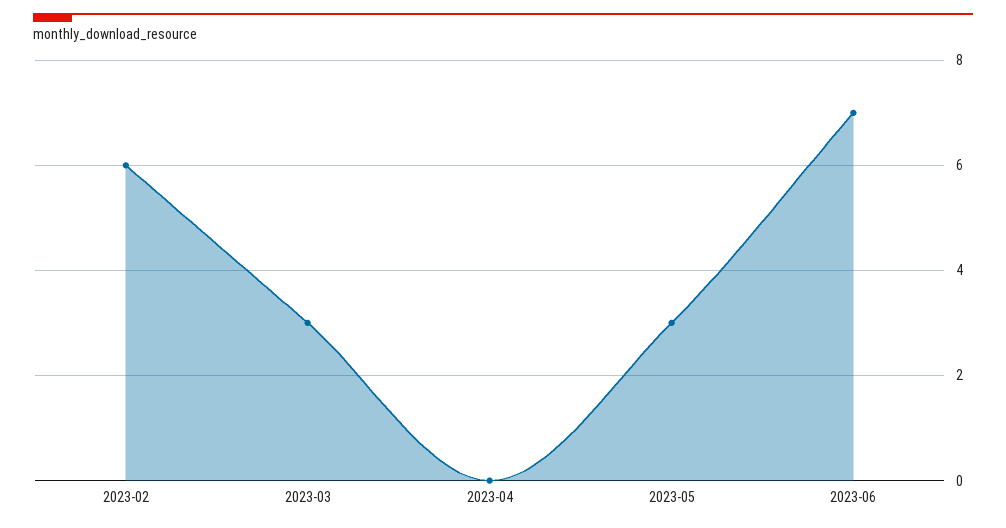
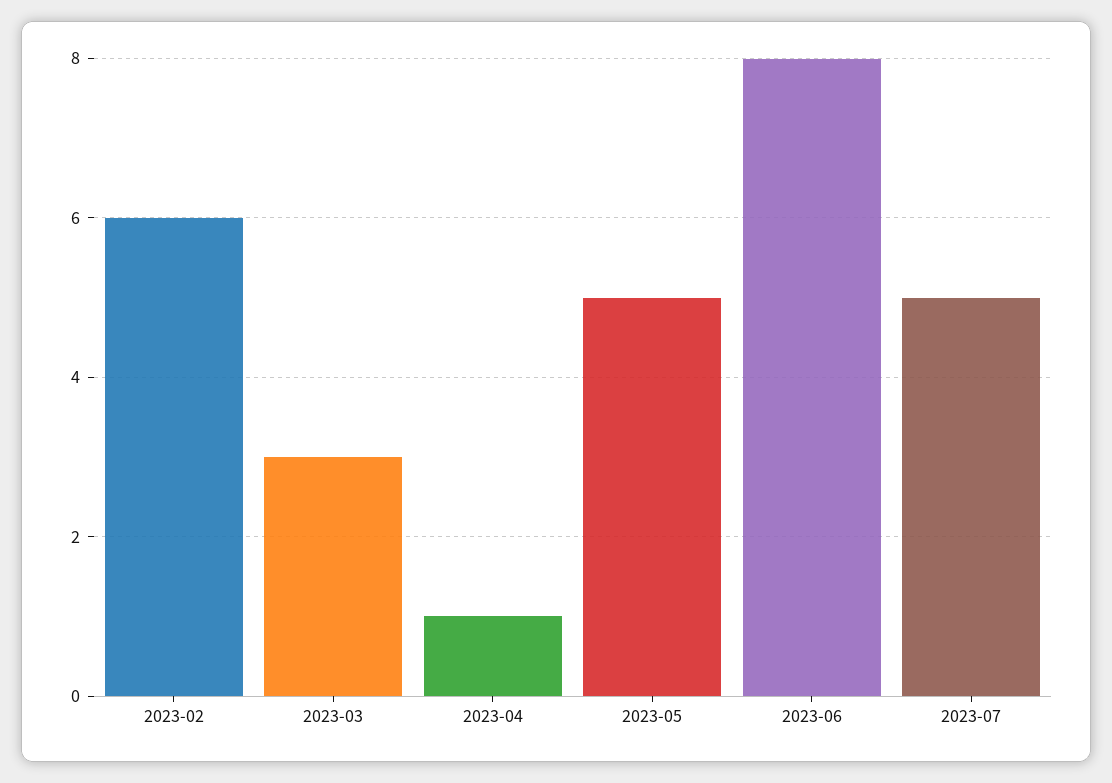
2023-04: 0 -> 1
2023-05: 3 -> 5
2023-06: 7 -> 8
2023-07: none -> 5

